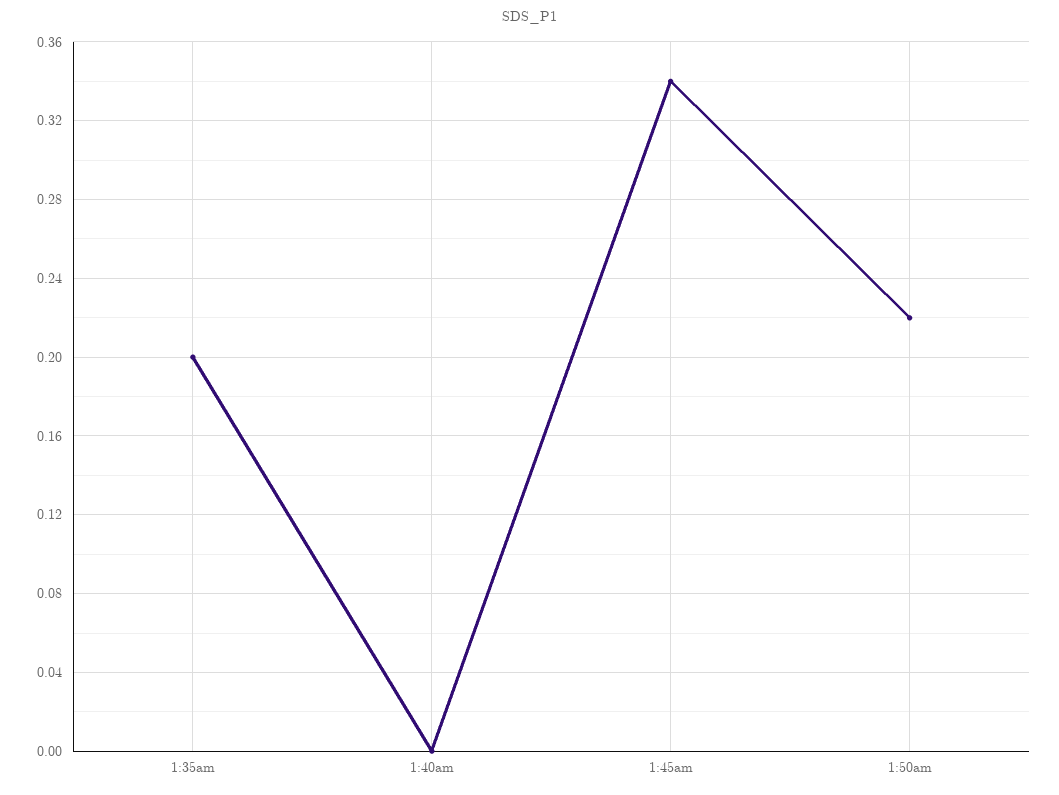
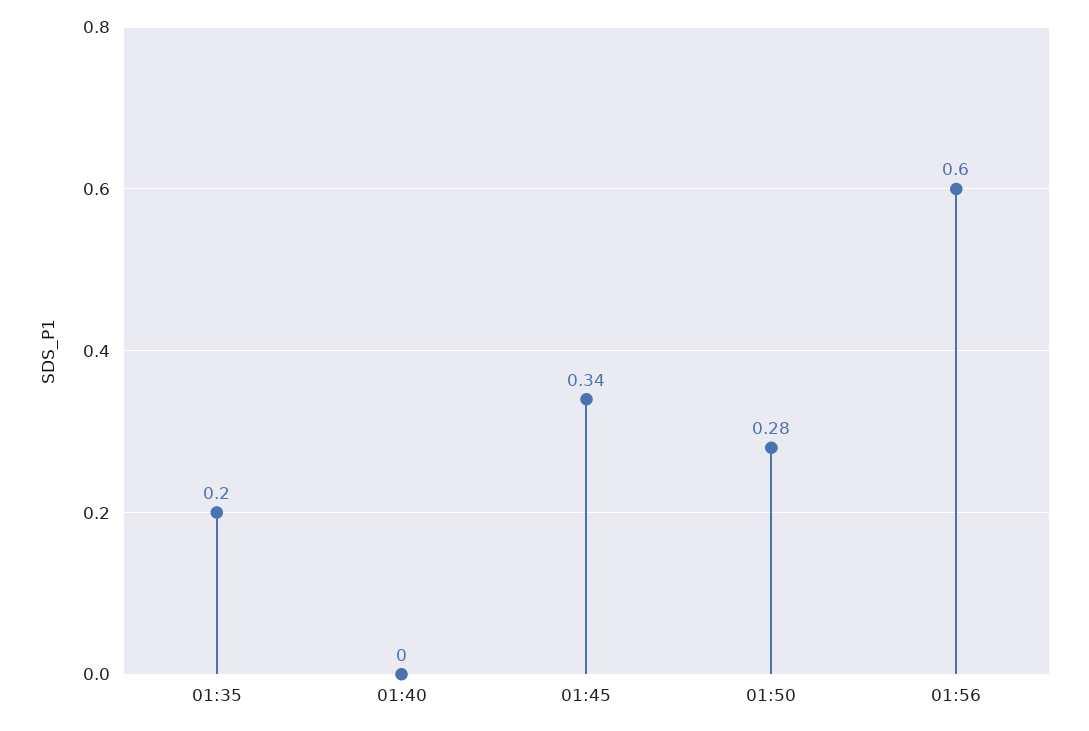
1:50am: 0.22 -> 0.28
01:56: none -> 0.6

